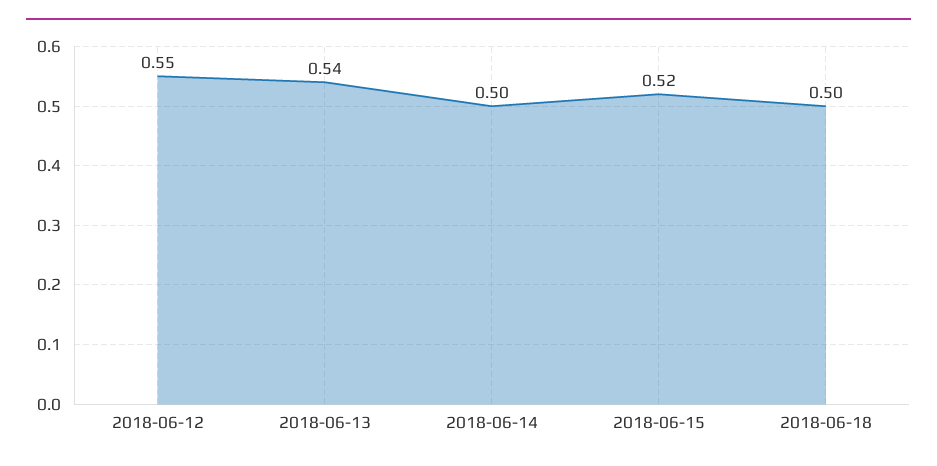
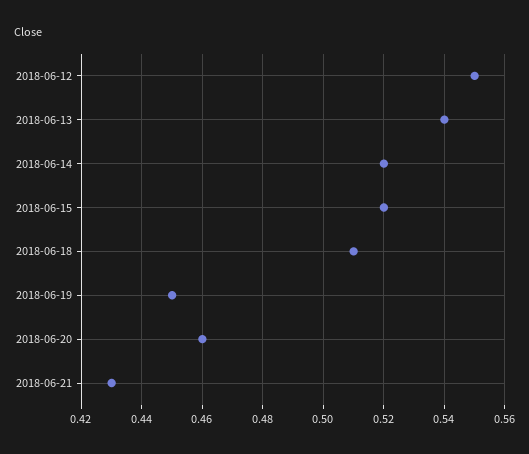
2018-06-14: 0.5 -> 0.52
2018-06-18: 0.5 -> 0.51
2018-06-19: none -> 0.45
2018-06-20: none -> 0.46
2018-06-21: none -> 0.43

